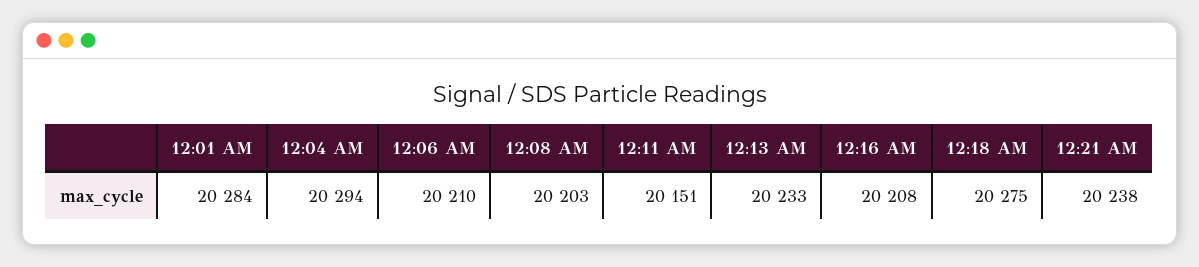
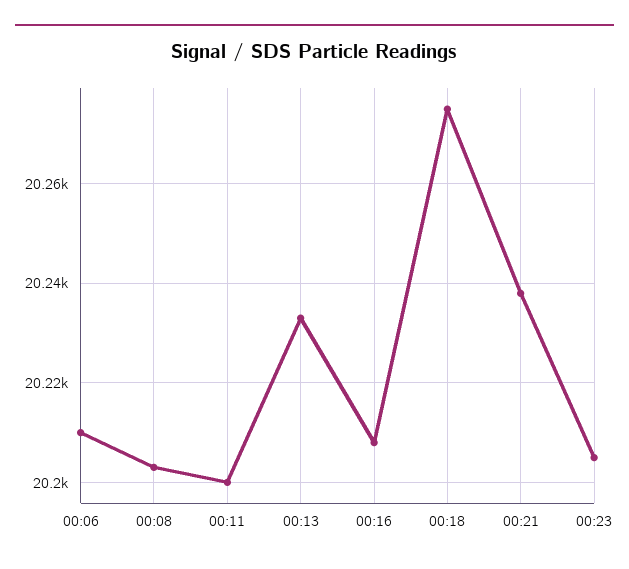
12:01 AM: 20284 -> none
12:04 AM: 20294 -> none
12:11 AM: 20151 -> 20200
00:23: none -> 20205

